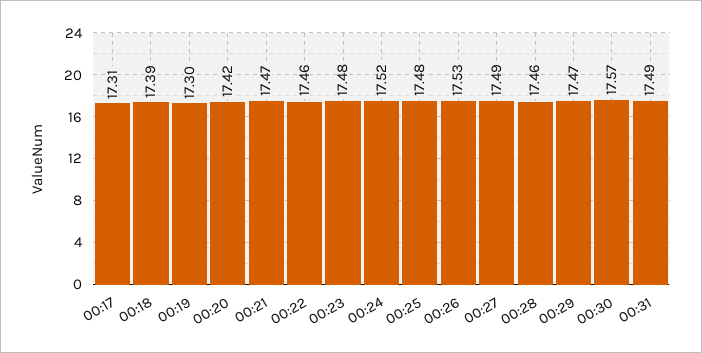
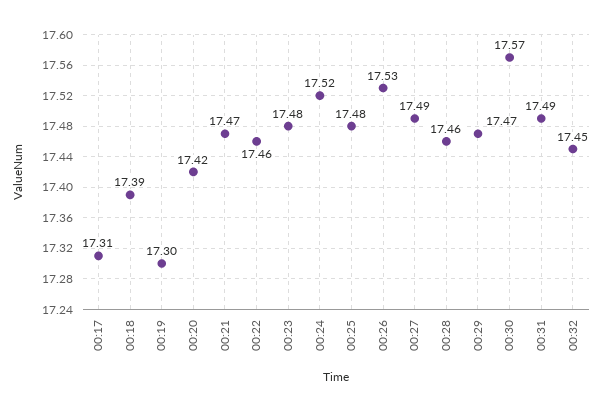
00:32: none -> 17.45

